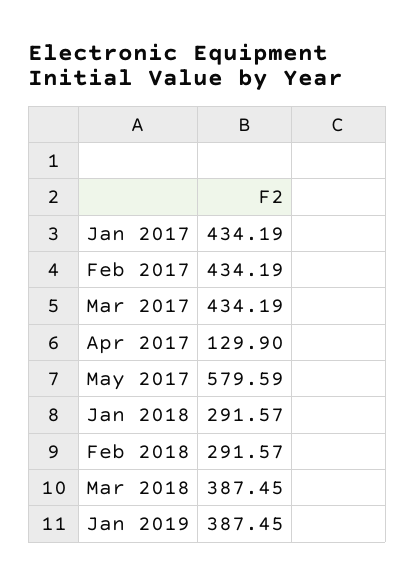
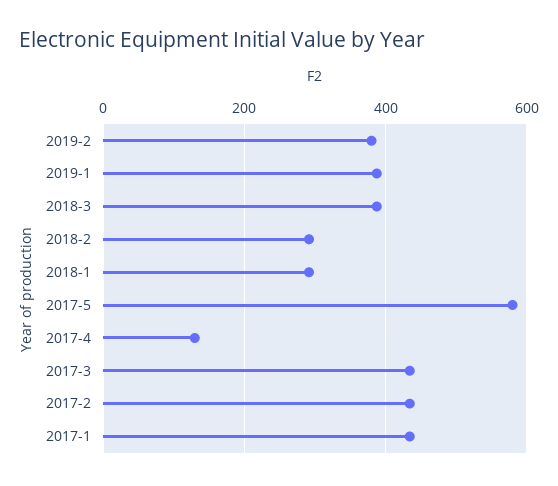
2019-2: none -> 380

